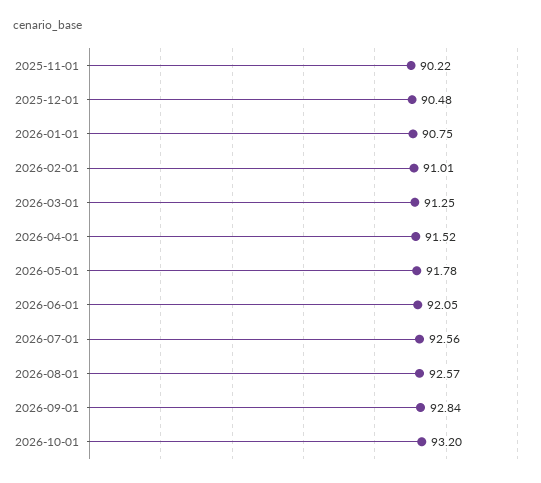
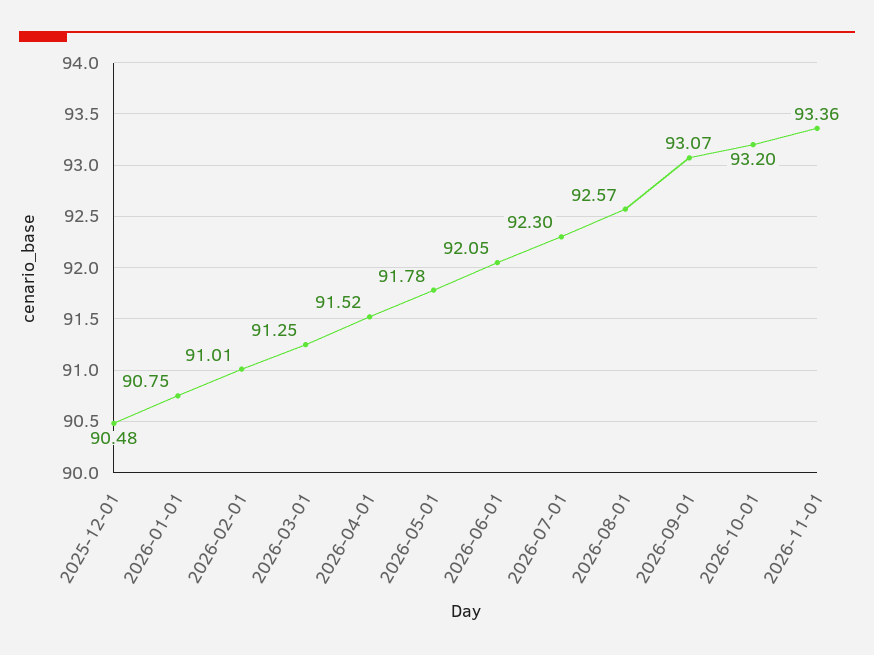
2025-11-01: 90.22 -> none
2026-07-01: 92.56 -> 92.3
2026-09-01: 92.84 -> 93.07
2026-11-01: none -> 93.36

